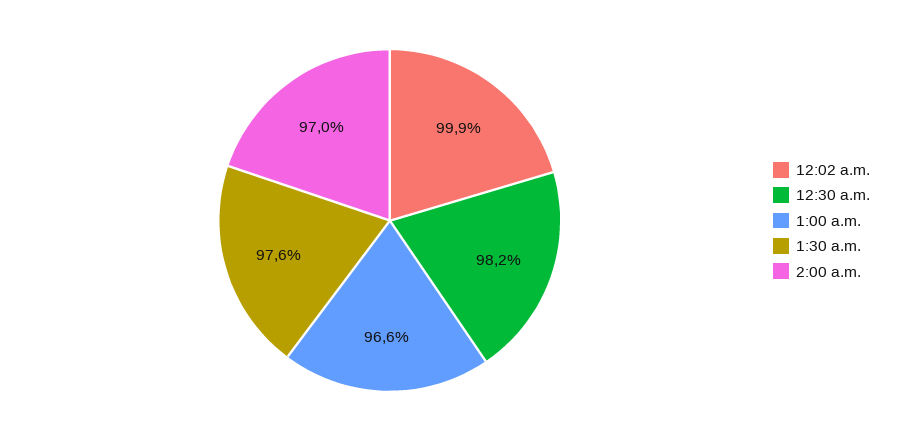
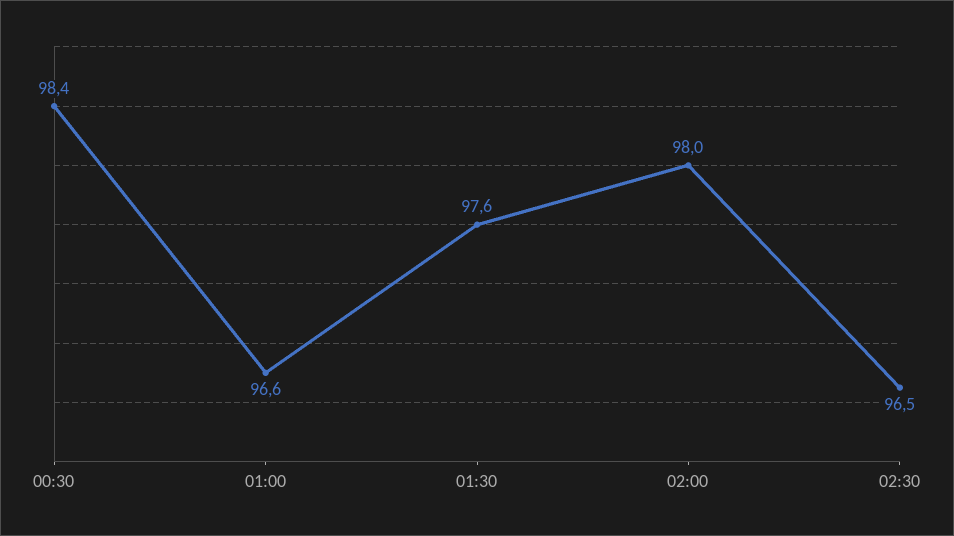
12:02 a.m.: 99.9 -> none
12:30 a.m.: 98.2 -> 98.4
2:00 a.m.: 97 -> 98
02:30: none -> 96.5

